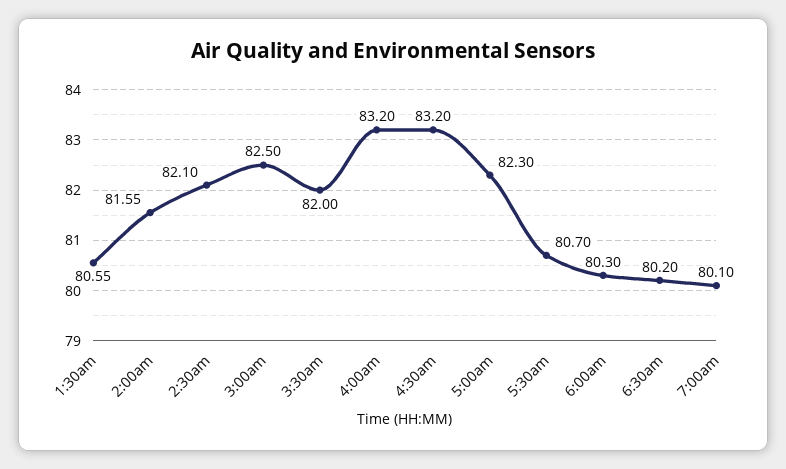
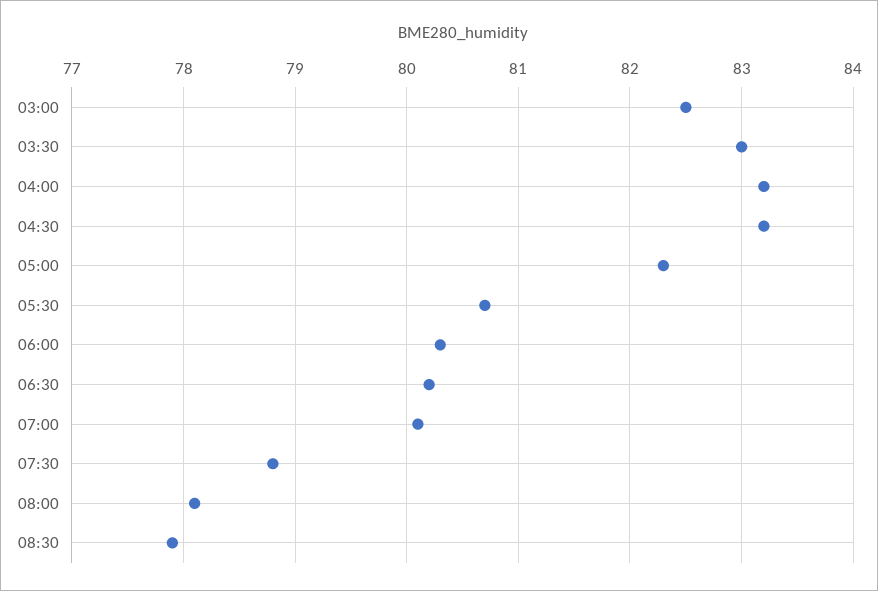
1:30am: 80.55 -> none
2:00am: 81.55 -> none
2:30am: 82.1 -> none
3:30am: 82 -> 83
07:30: none -> 78.8
08:00: none -> 78.1
08:30: none -> 77.9

